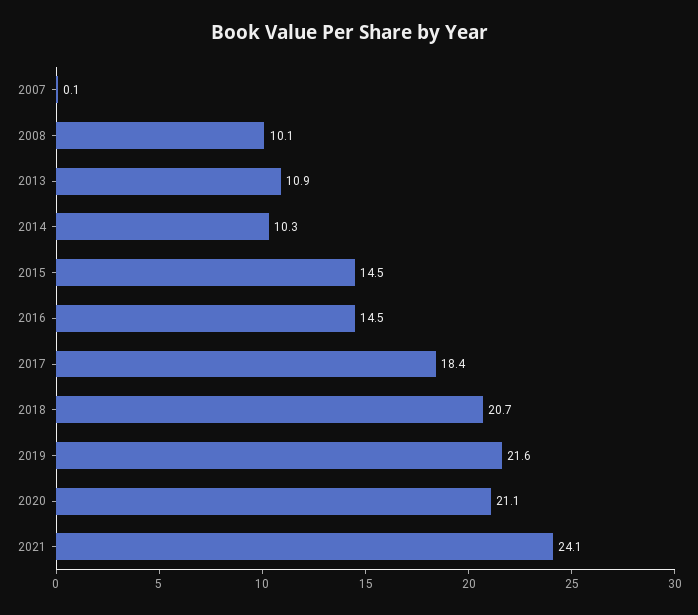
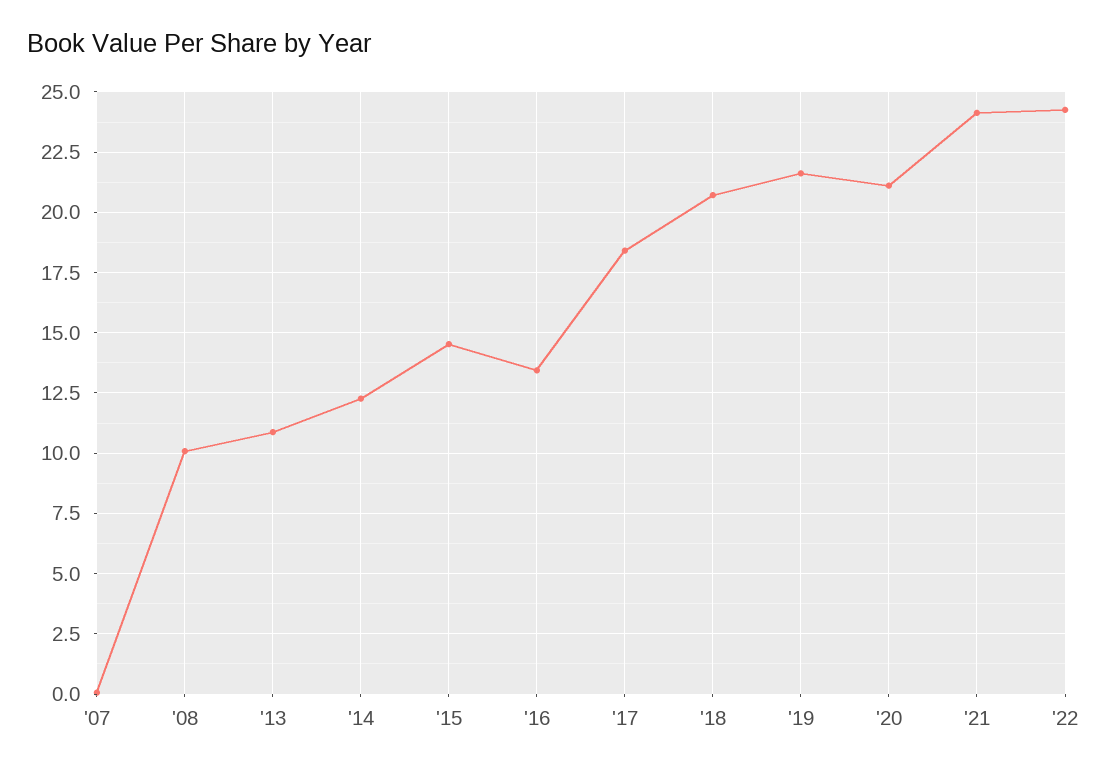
2014: 10.3 -> 12.25
2016: 14.5 -> 13.5
'22: none -> 24.25

